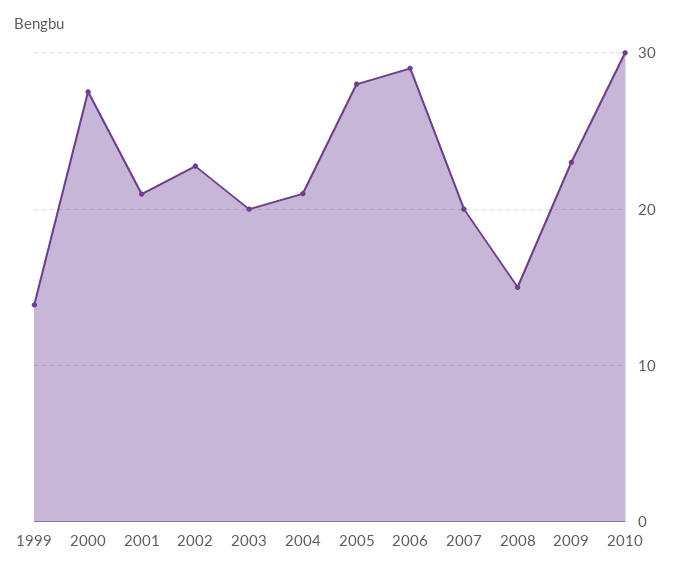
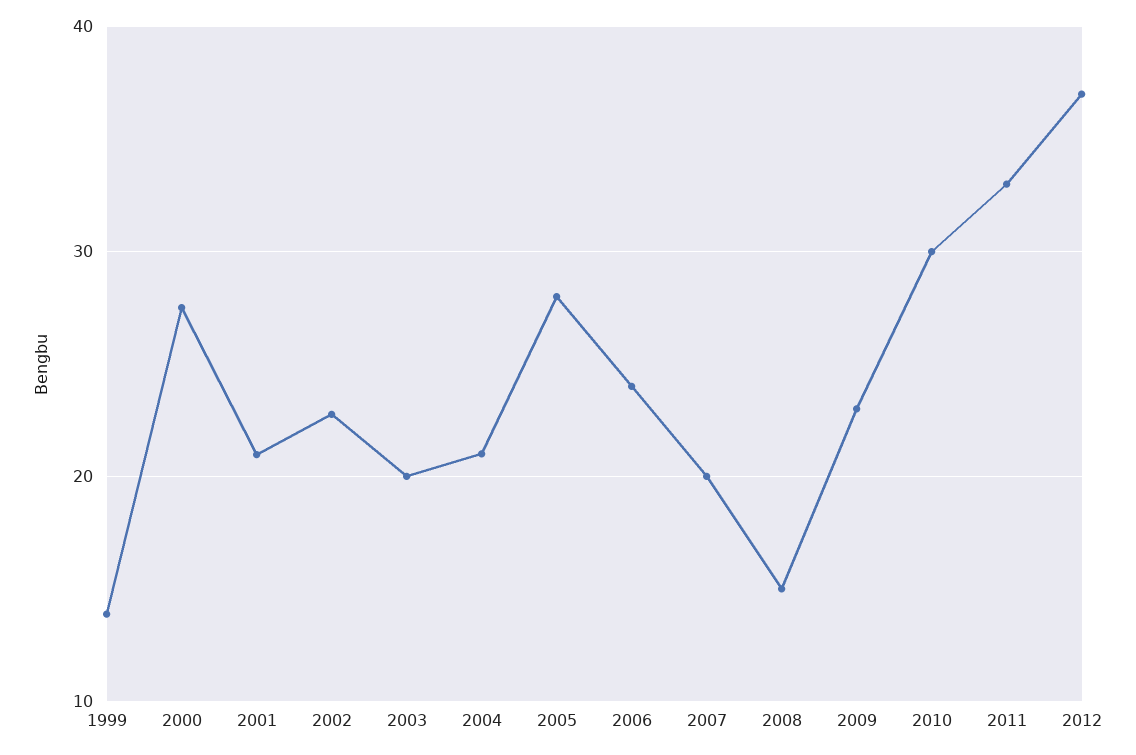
2006: 29 -> 24
2011: none -> 33
2012: none -> 37

